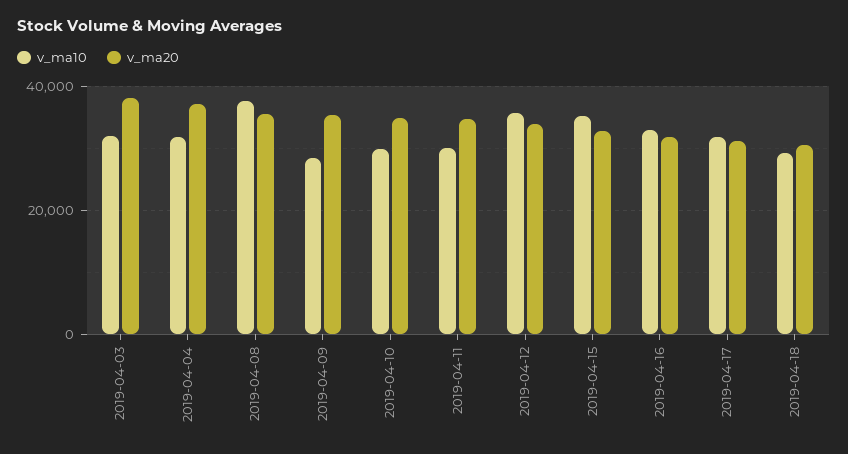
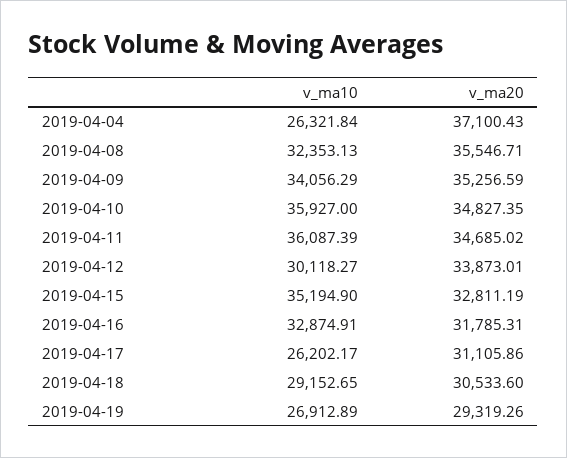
v_ma10, 2019-04-03: 32000 -> none
v_ma20, 2019-04-03: 38000 -> none
v_ma10, 2019-04-04: 32000 -> 26321.84
v_ma10, 2019-04-08: 38000 -> 32353.13
v_ma10, 2019-04-09: 28000 -> 34056.29
v_ma10, 2019-04-10: 30000 -> 35927
v_ma10, 2019-04-11: 30000 -> 36087.39
v_ma10, 2019-04-12: 36000 -> 30118.27
v_ma10, 2019-04-17: 32000 -> 26202.17
v_ma10, 2019-04-19: none -> 26912.89
v_ma20, 2019-04-19: none -> 29319.26

